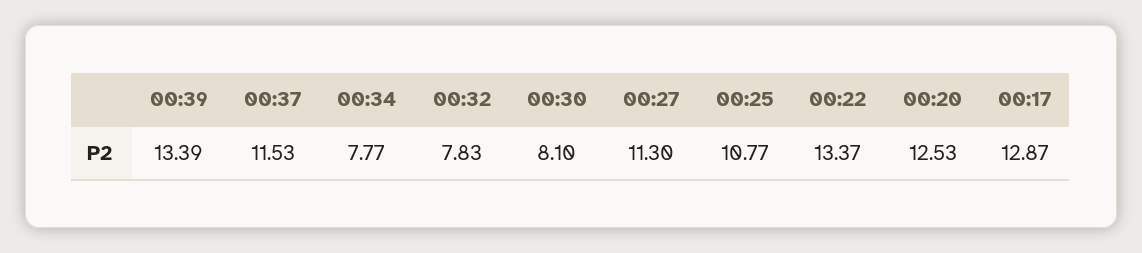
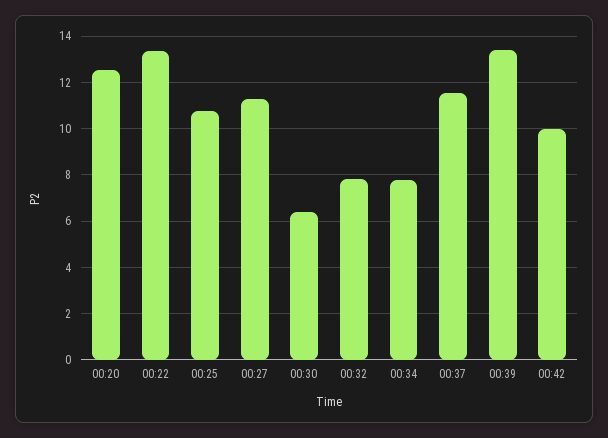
00:30: 8.1 -> 6.5
00:17: 12.87 -> none
00:42: none -> 10

